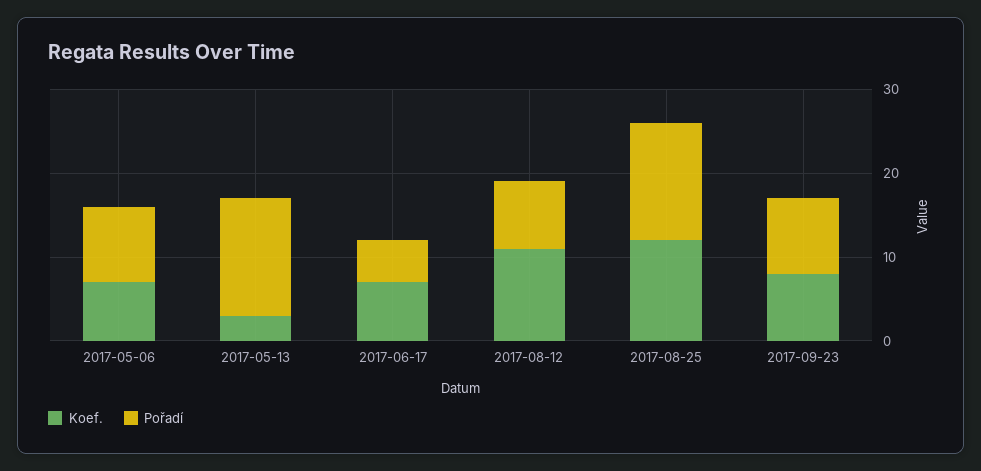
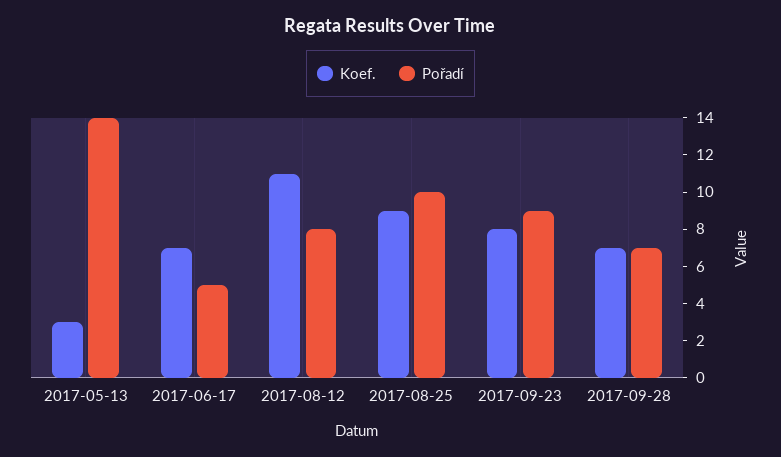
Koef., 2017-05-06: 7 -> none
Pořadí, 2017-05-06: 9 -> none
Koef., 2017-08-25: 12 -> 9
Pořadí, 2017-08-25: 14 -> 10
Koef., 2017-09-28: none -> 7
Pořadí, 2017-09-28: none -> 7

